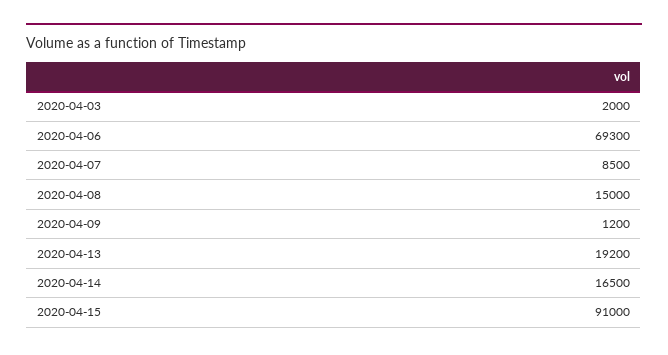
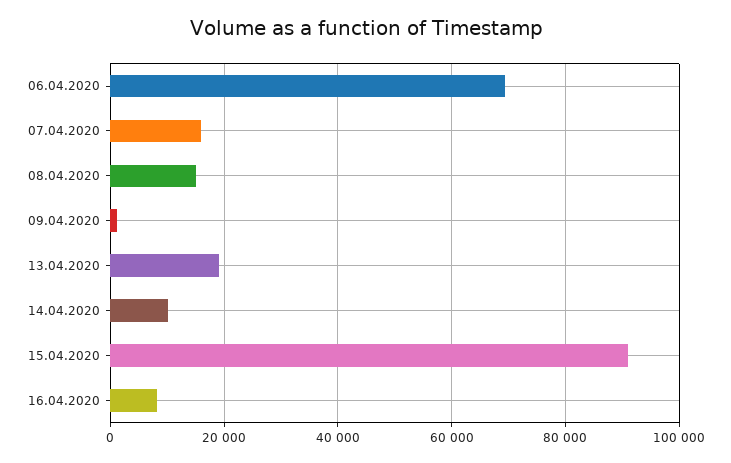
2020-04-03: 2000 -> none
2020-04-07: 8500 -> 16000
2020-04-14: 16500 -> 10000
16.04.2020: none -> 8000

